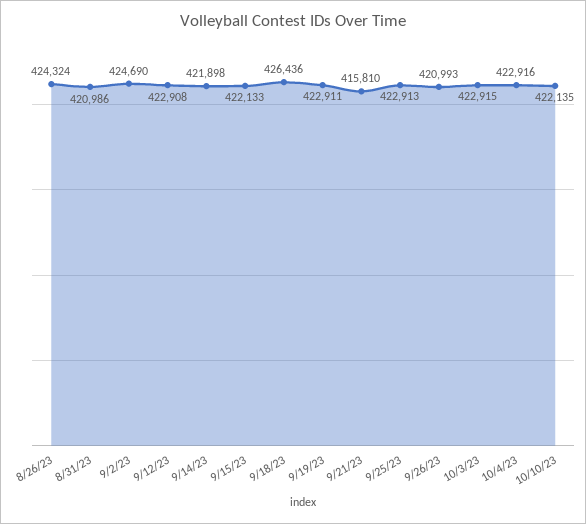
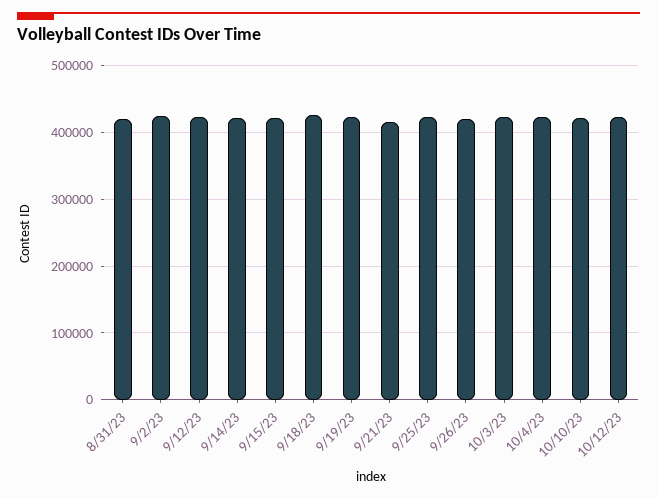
8/26/23: 424324 -> none
10/12/23: none -> 420000

